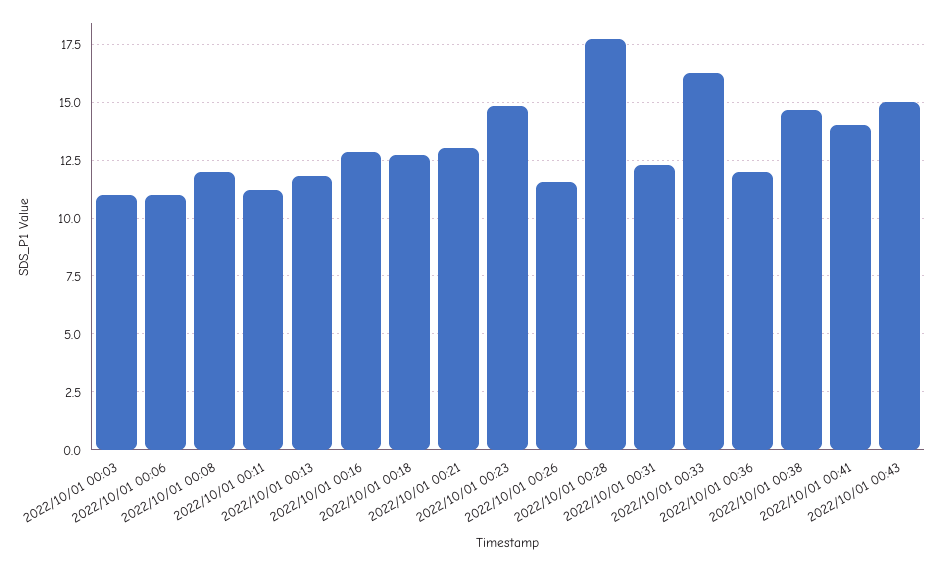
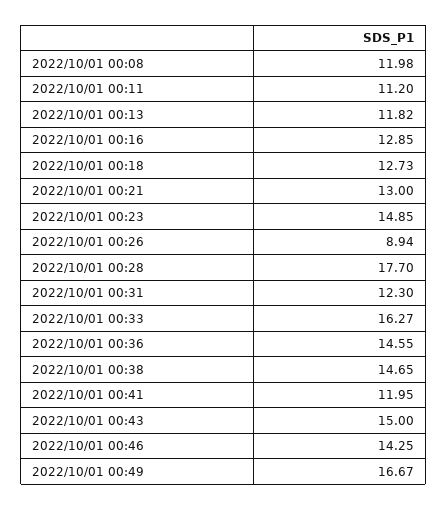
2022/10/01 00:03: 11 -> none
2022/10/01 00:06: 11 -> none
2022/10/01 00:26: 11.5 -> 8.94
2022/10/01 00:36: 12 -> 14.55
2022/10/01 00:41: 14 -> 11.95
2022/10/01 00:46: none -> 14.25
2022/10/01 00:49: none -> 16.67

